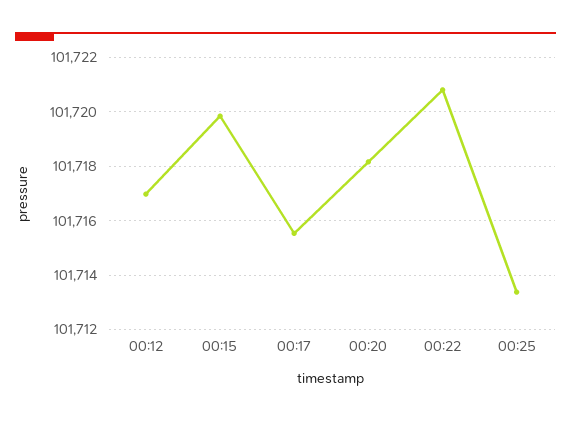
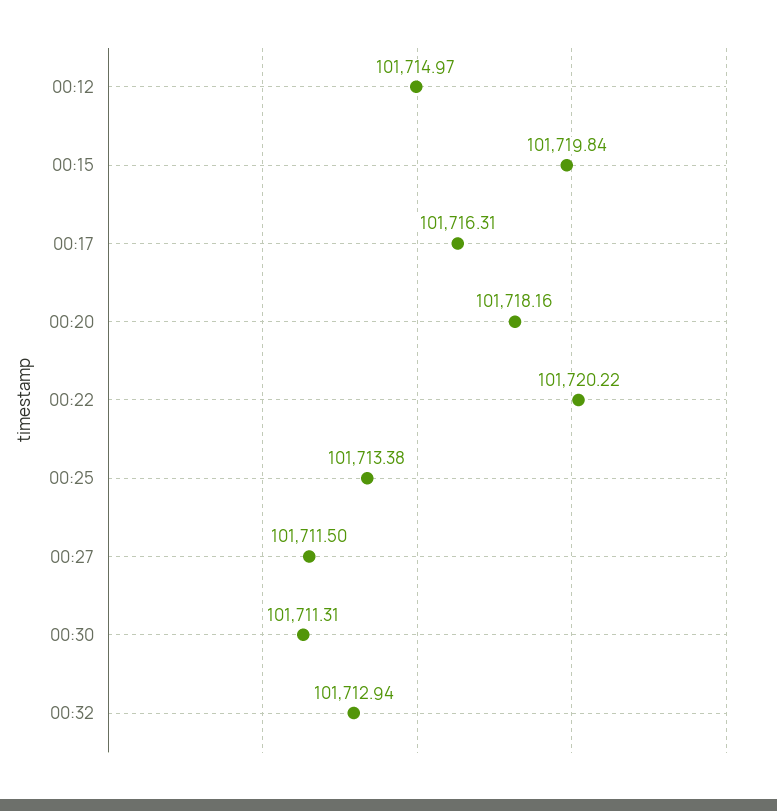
00:12: 101717 -> 101714.97
00:17: 101715.5 -> 101716.31
00:22: 101720.75 -> 101720.22
00:27: none -> 101711.5
00:30: none -> 101711.31
00:32: none -> 101712.94

